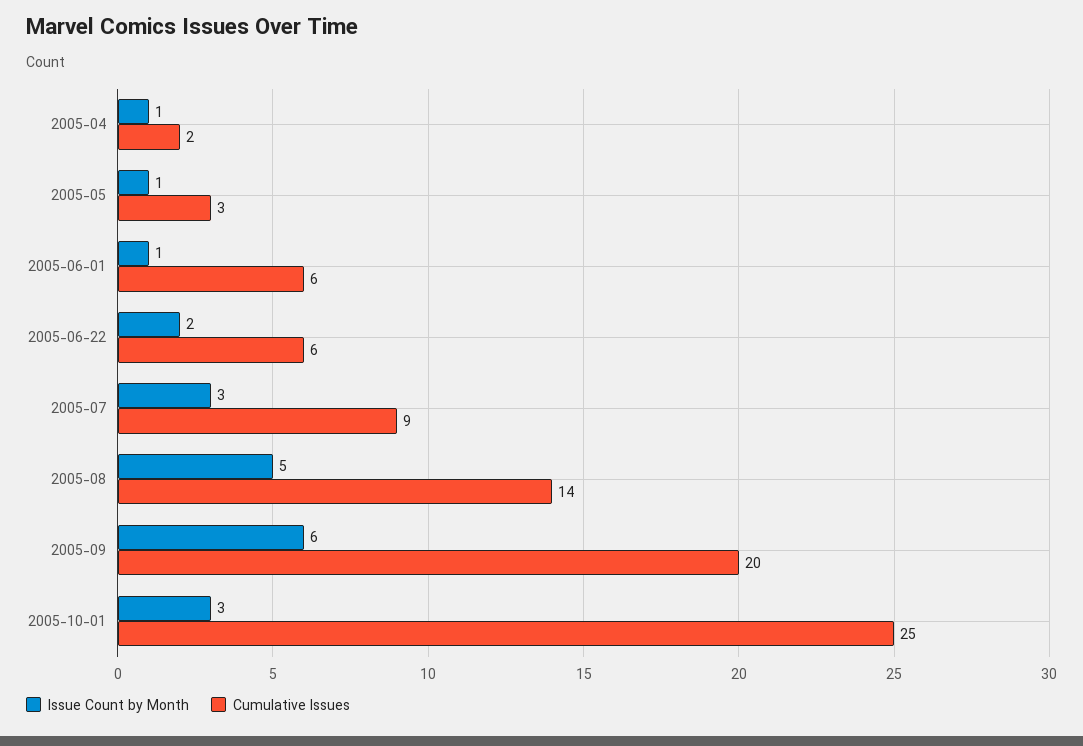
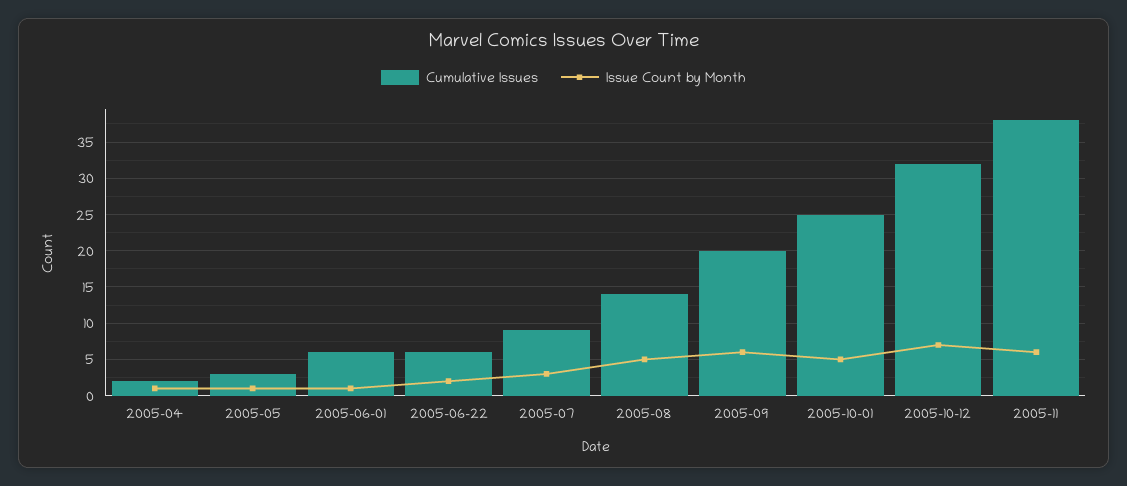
Issue Count by Month, 2005-10-01: 3 -> 5
Cumulative Issues, 2005-10-12: none -> 32
Issue Count by Month, 2005-10-12: none -> 7
Cumulative Issues, 2005-11: none -> 38
Issue Count by Month, 2005-11: none -> 6

